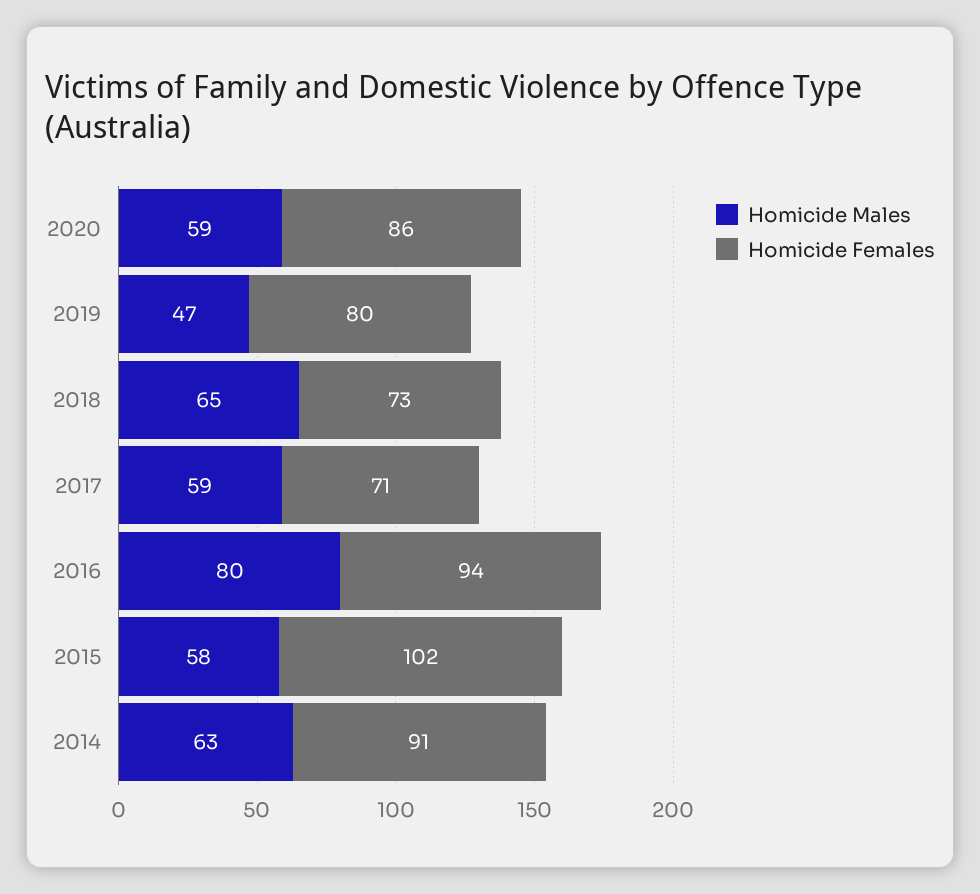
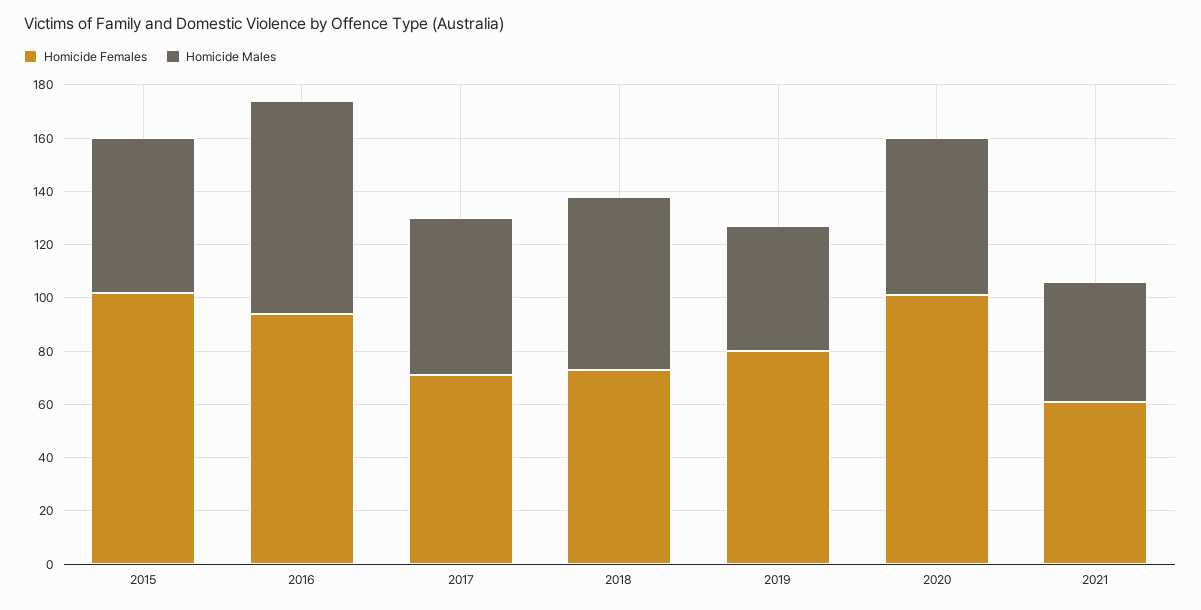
Homicide Females, 2020: 86 -> 100
Homicide Males, 2014: 63 -> none
Homicide Females, 2014: 91 -> none
Homicide Females, 2021: none -> 60
Homicide Males, 2021: none -> 45

